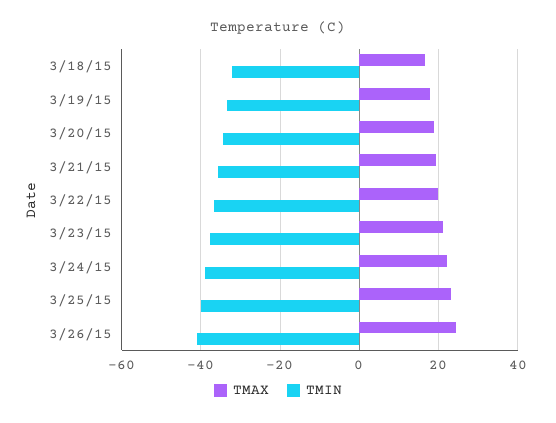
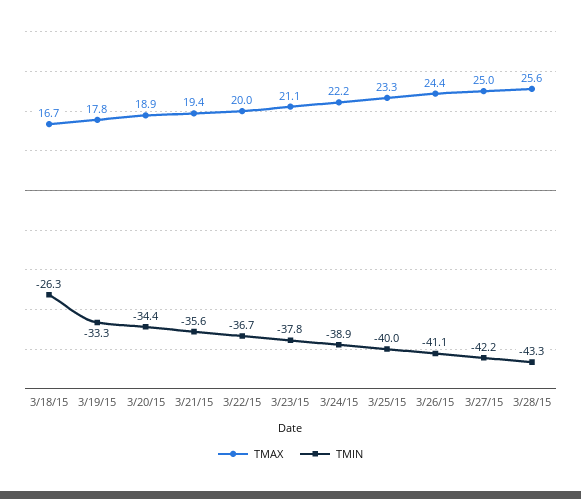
TMIN, 3/18/15: -32 -> -26.3
TMAX, 3/27/15: none -> 25
TMIN, 3/27/15: none -> -42.2
TMAX, 3/28/15: none -> 25.6
TMIN, 3/28/15: none -> -43.3

